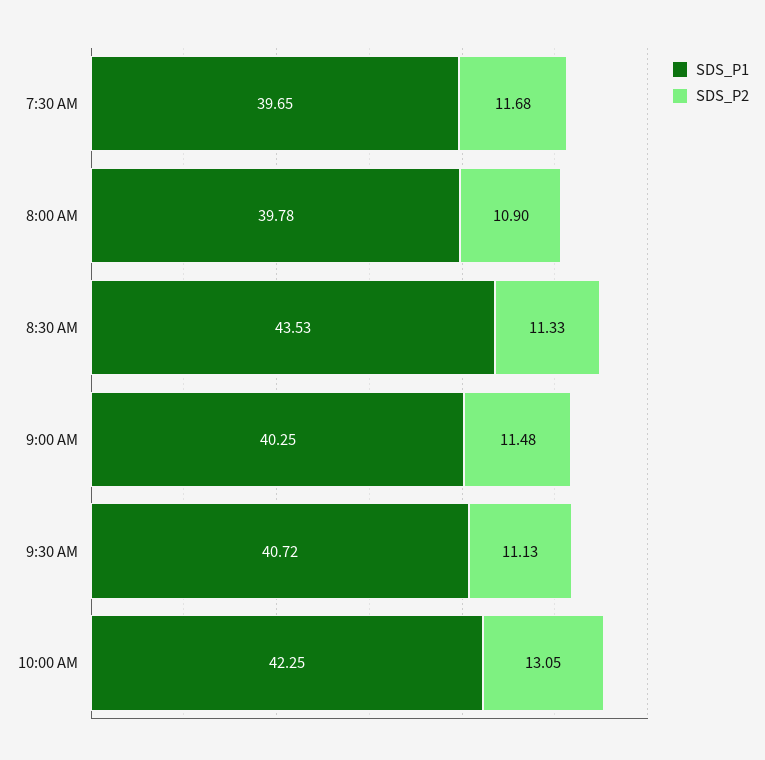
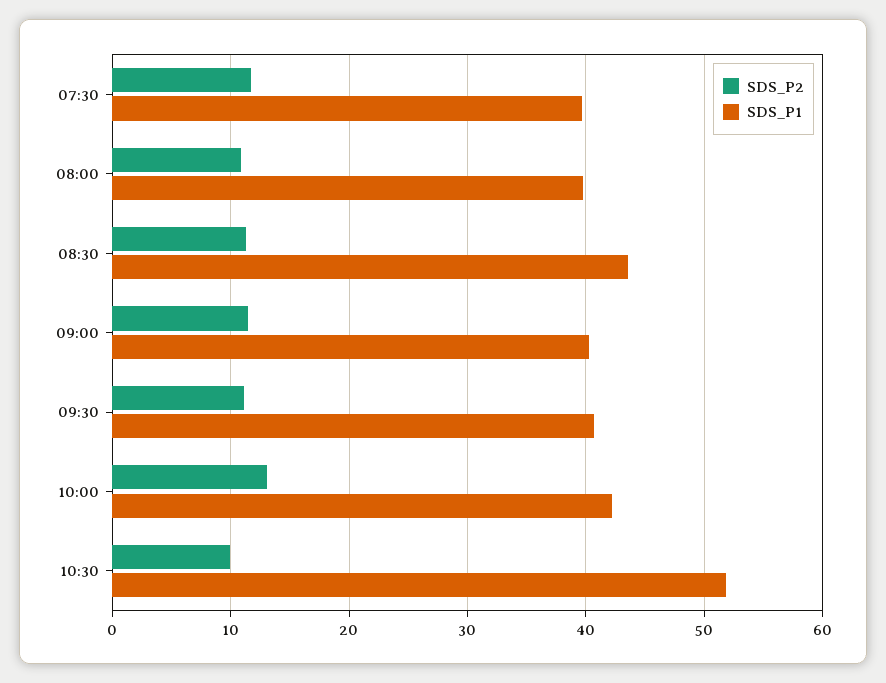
SDS_P2, 10:30: none -> 10
SDS_P1, 10:30: none -> 52

